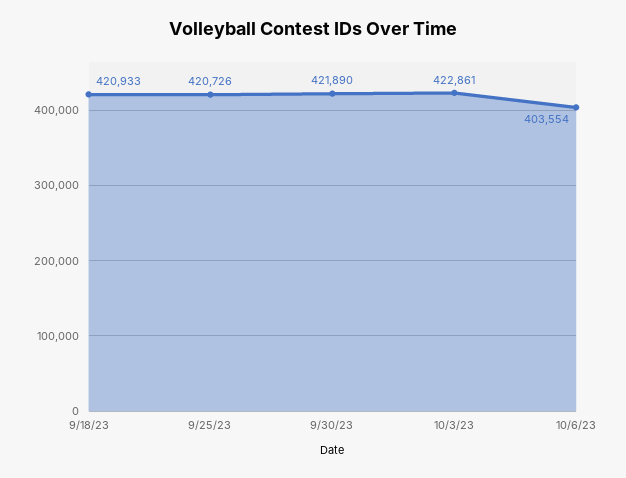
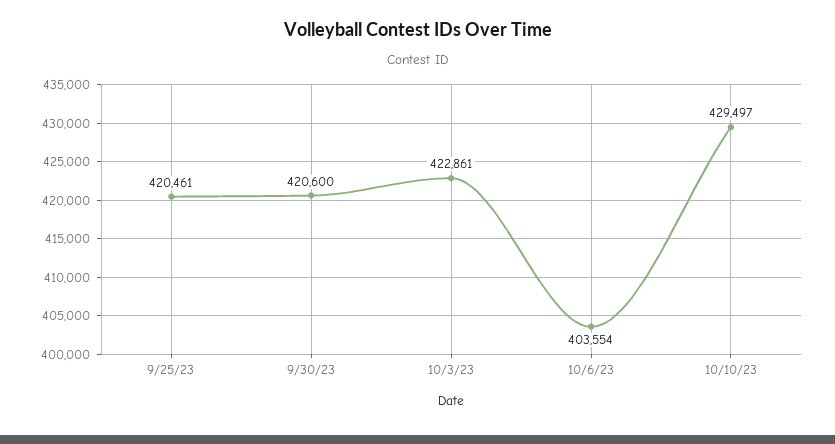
9/18/23: 420933 -> none
9/25/23: 420726 -> 420461
9/30/23: 421890 -> 420600
10/10/23: none -> 429497

